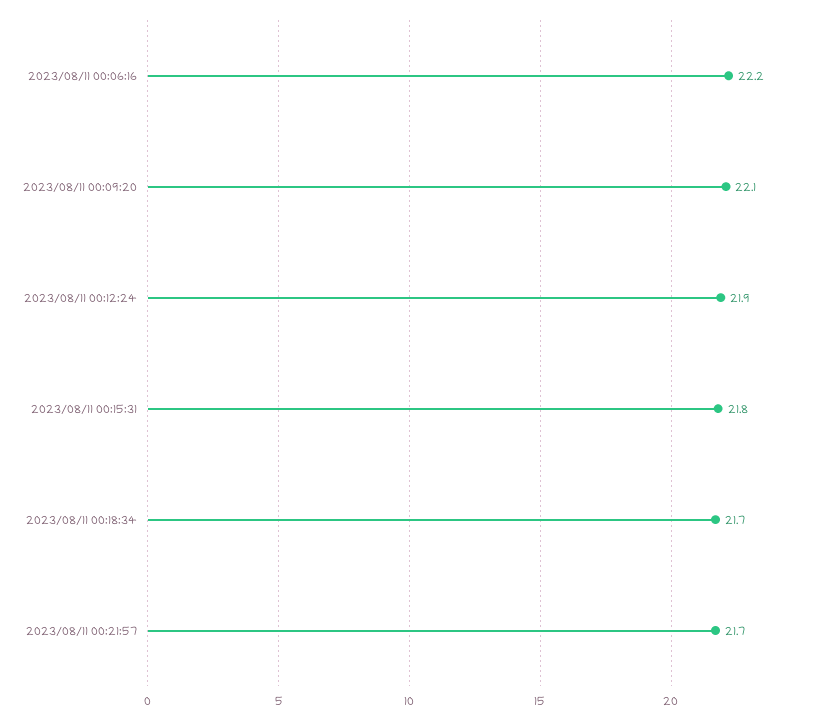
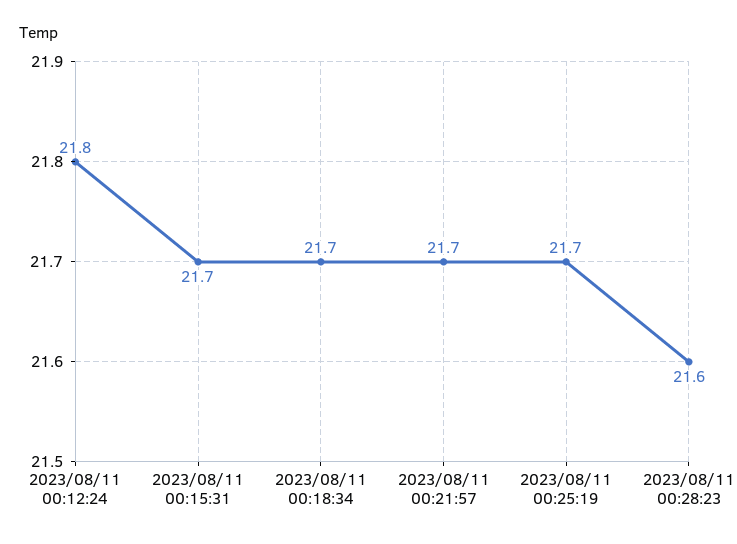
2023/08/11 00:06:16: 22.2 -> none
2023/08/11 00:09:20: 22.1 -> none
2023/08/11 00:12:24: 21.9 -> 21.8
2023/08/11 00:15:31: 21.8 -> 21.7
2023/08/11 00:25:19: none -> 21.7
2023/08/11 00:28:23: none -> 21.6

